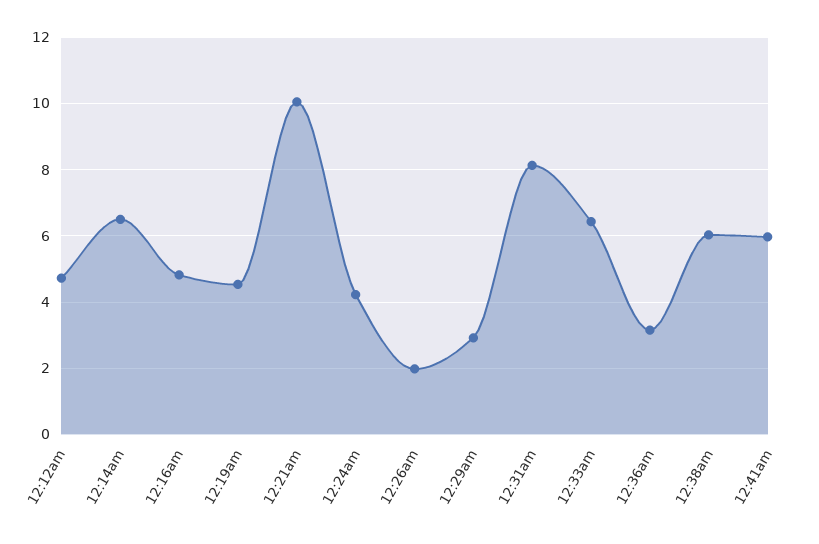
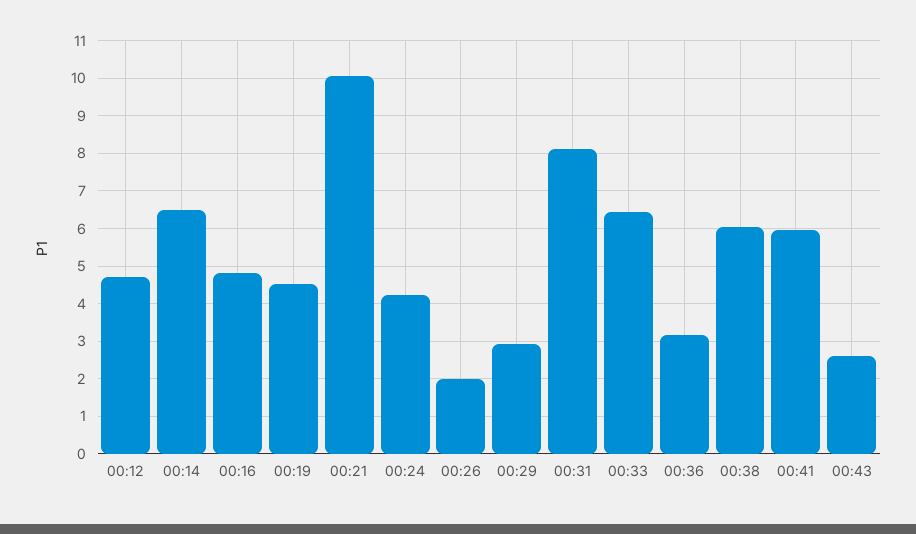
00:43: none -> 2.6

